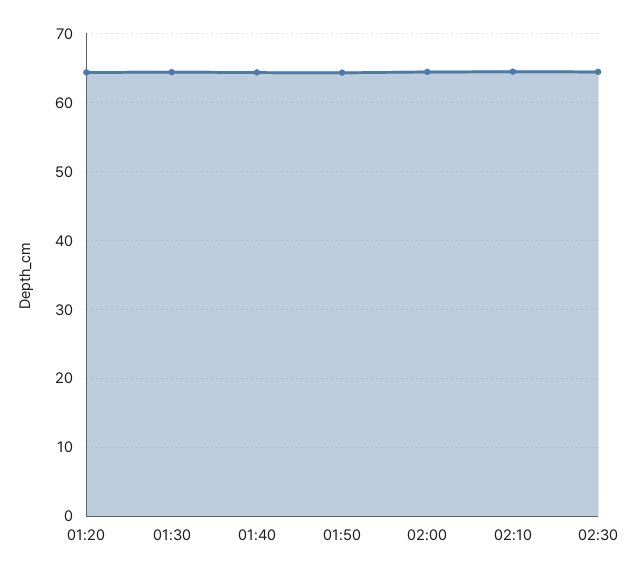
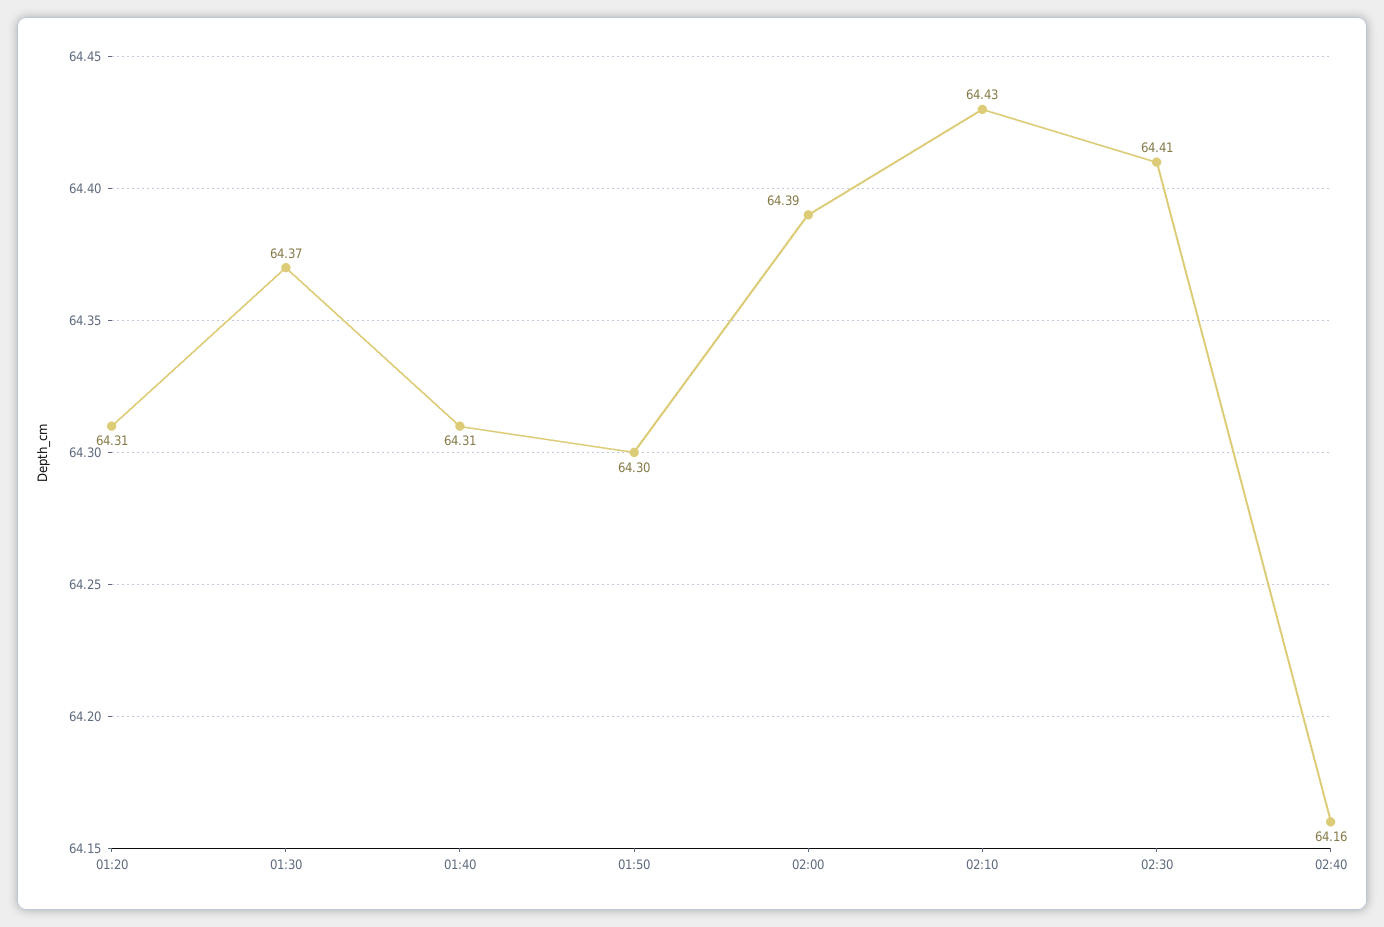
02:40: none -> 64.16

